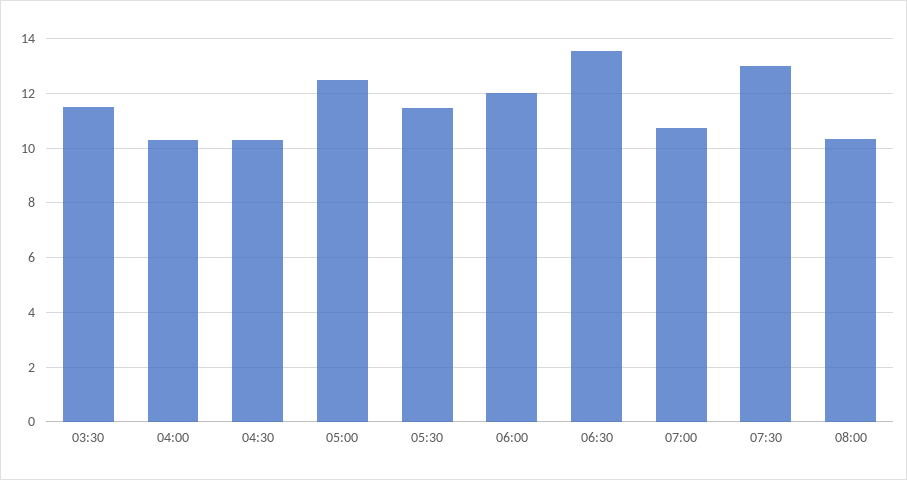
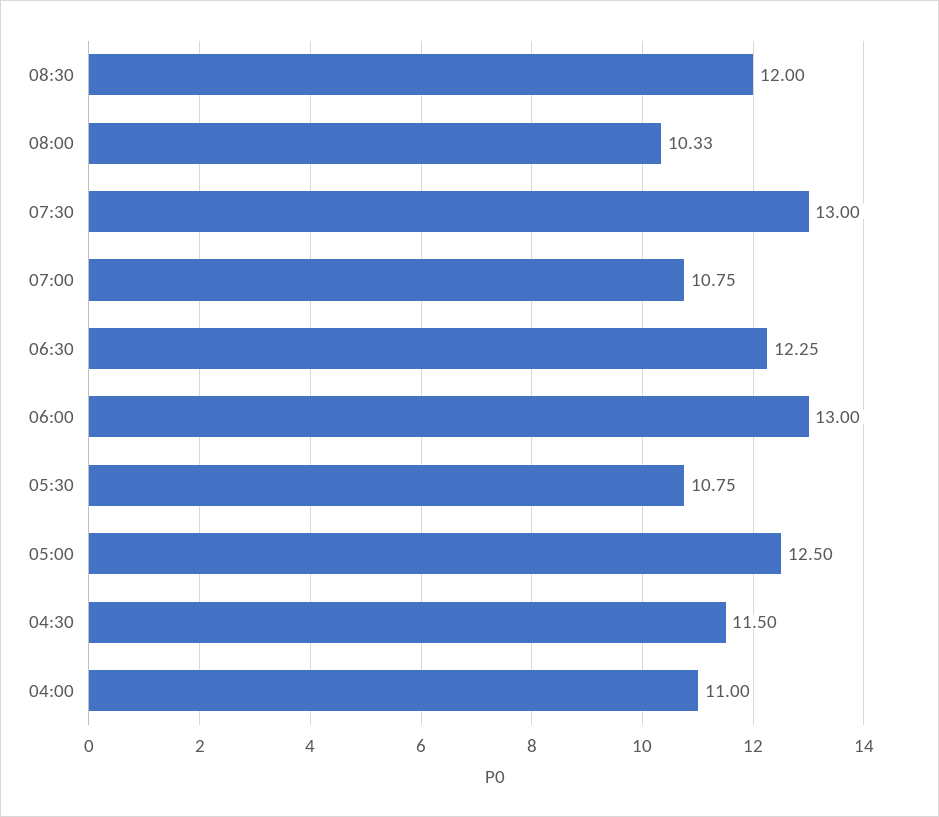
03:30: 11.5 -> none
04:00: 10.25 -> 11
04:30: 10.25 -> 11.5
05:30: 11.5 -> 10.75
06:00: 12 -> 13
06:30: 13.5 -> 12.25
08:30: none -> 12

